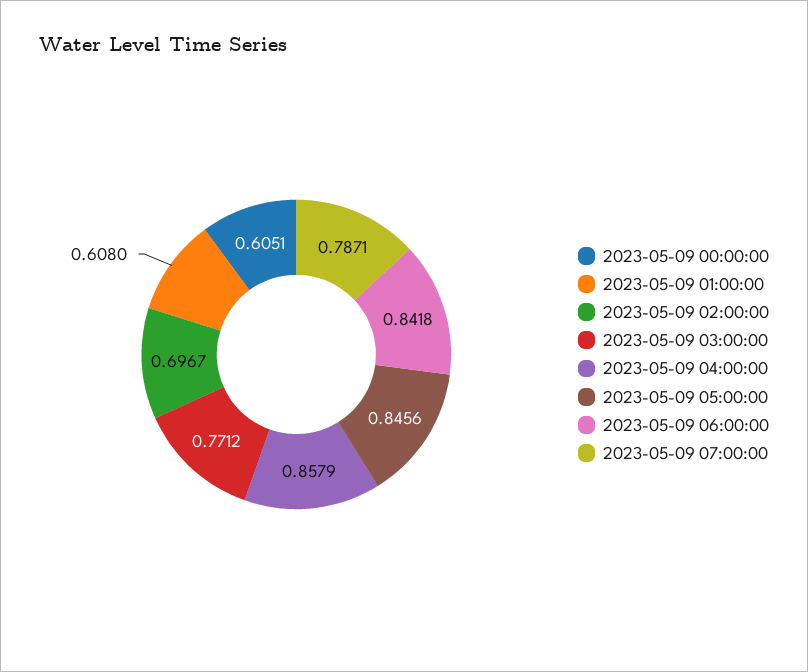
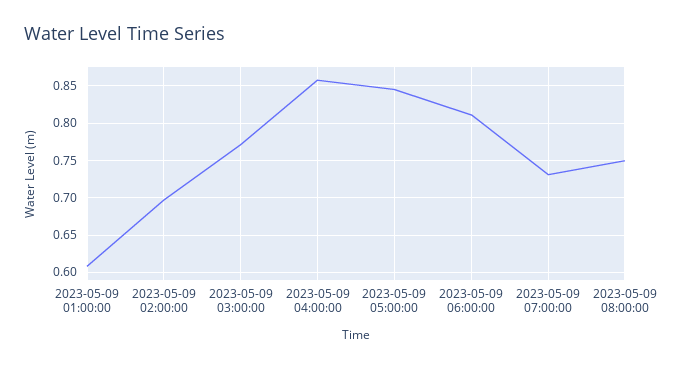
2023-05-09 00:00:00: 0.6051 -> none
2023-05-09 06:00:00: 0.8418 -> 0.81
2023-05-09 07:00:00: 0.7871 -> 0.73
2023-05-09 08:00:00: none -> 0.75

